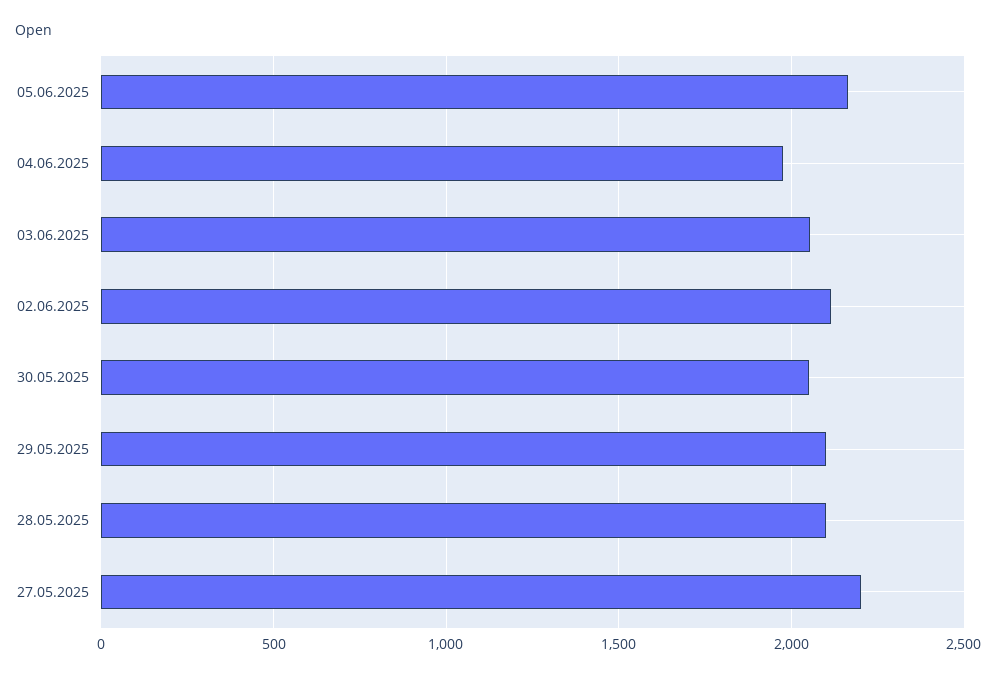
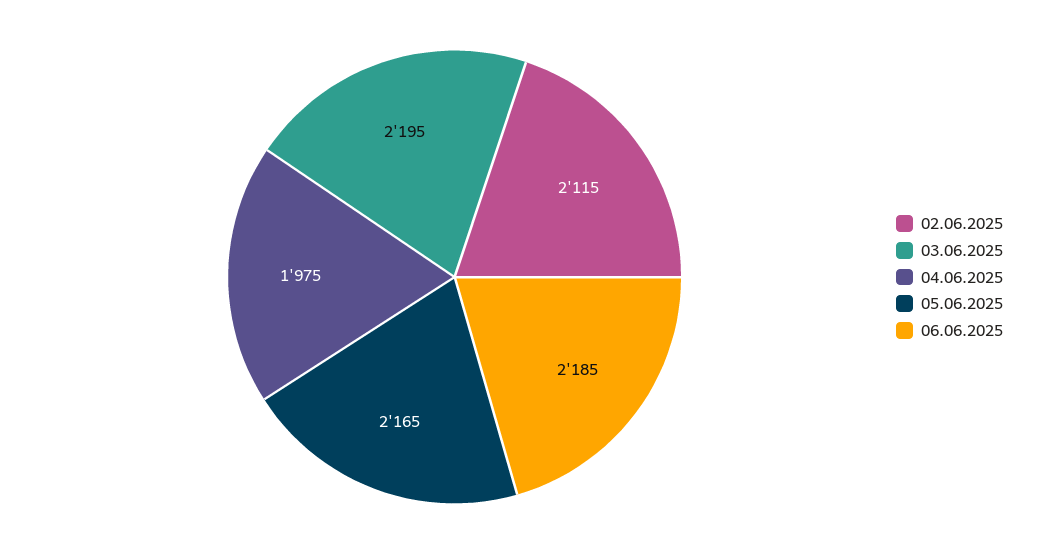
03.06.2025: 2050 -> 2195
30.05.2025: 2050 -> none
29.05.2025: 2100 -> none
28.05.2025: 2100 -> none
27.05.2025: 2200 -> none
06.06.2025: none -> 2185

